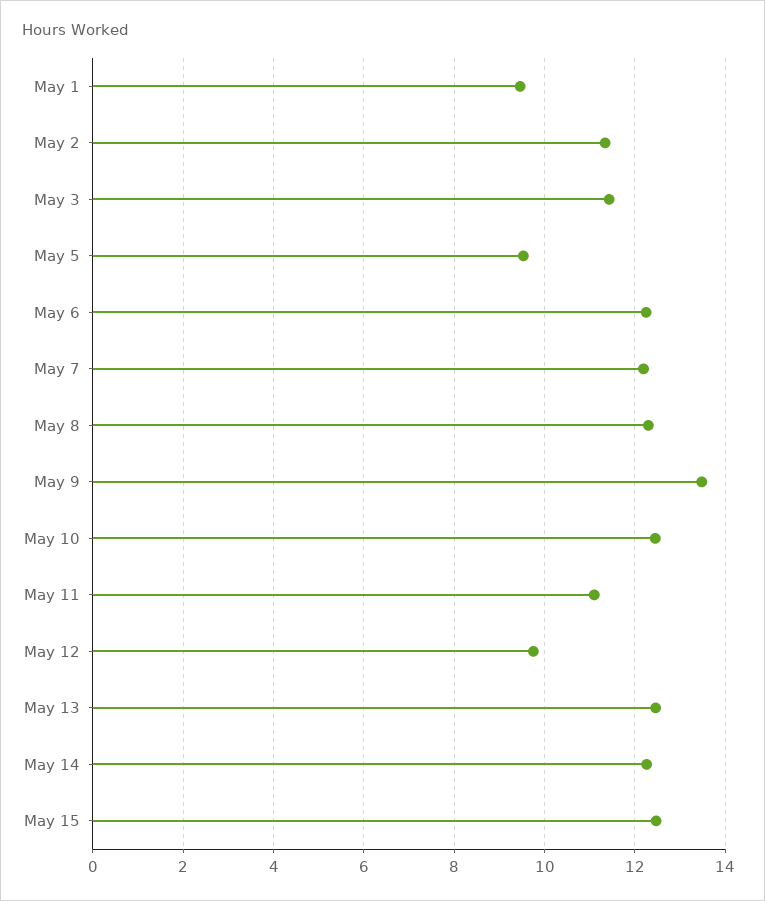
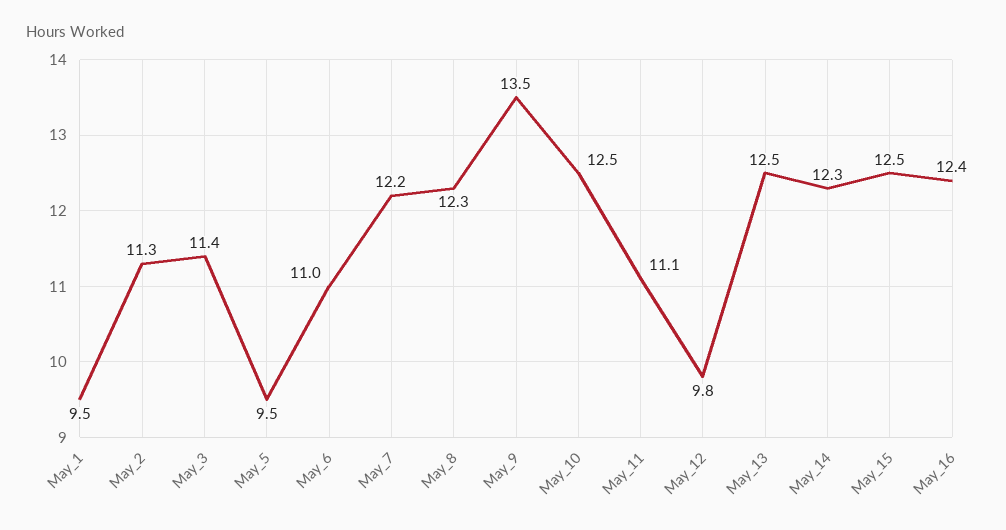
May 6: 12.2 -> 11
May_16: none -> 12.4

